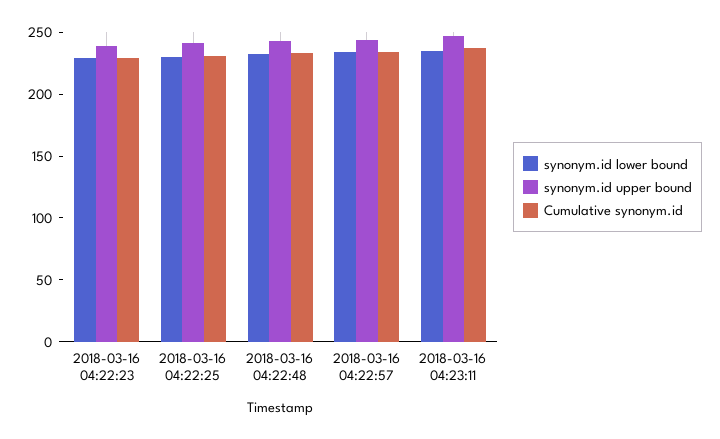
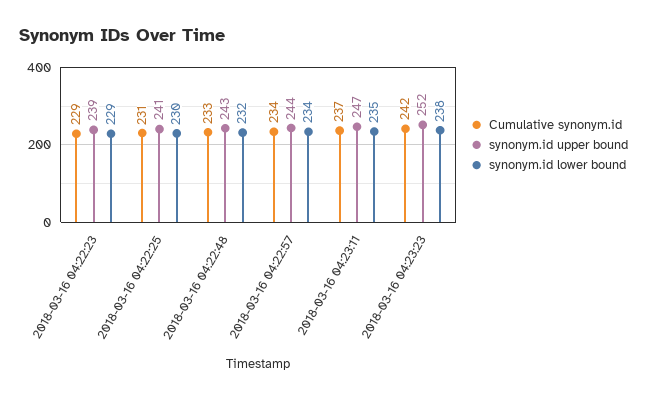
Cumulative synonym.id, 2018-03-16 04:23:23: none -> 242
synonym.id upper bound, 2018-03-16 04:23:23: none -> 252
synonym.id lower bound, 2018-03-16 04:23:23: none -> 238

